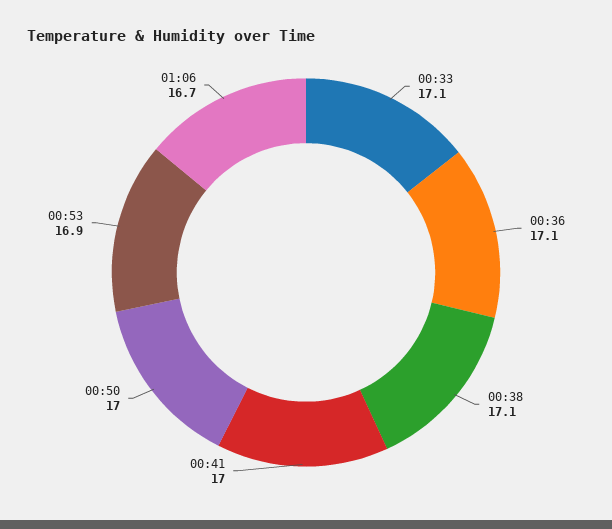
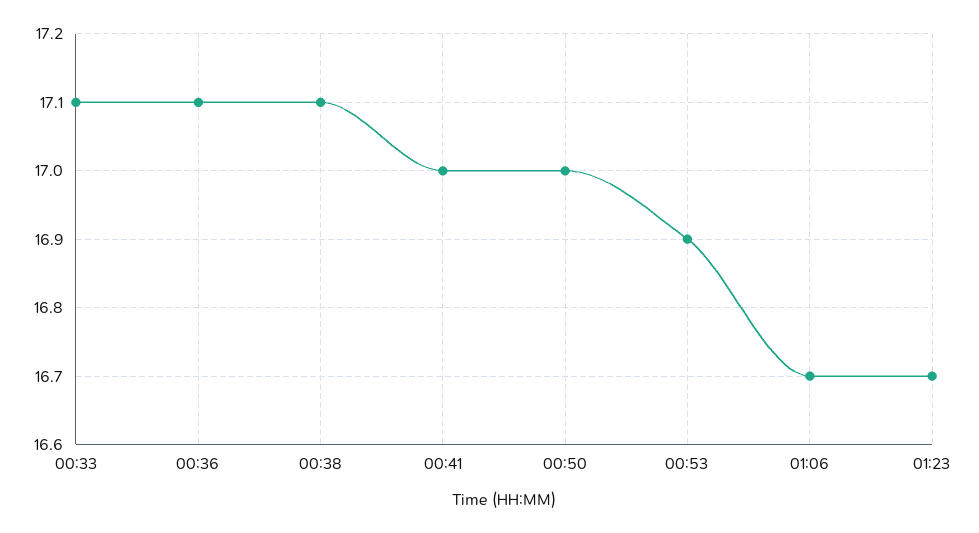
01:23: none -> 16.7

